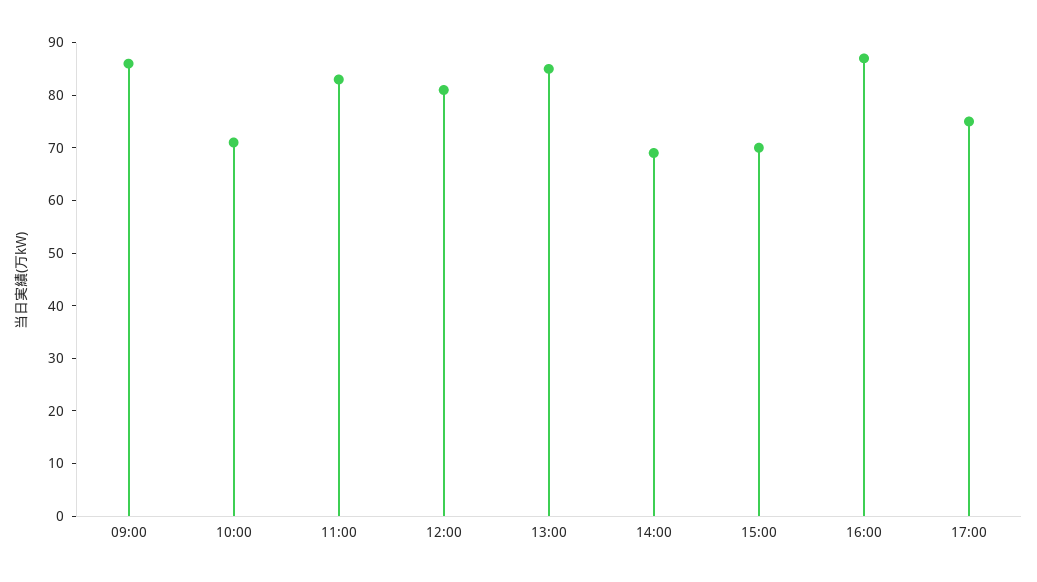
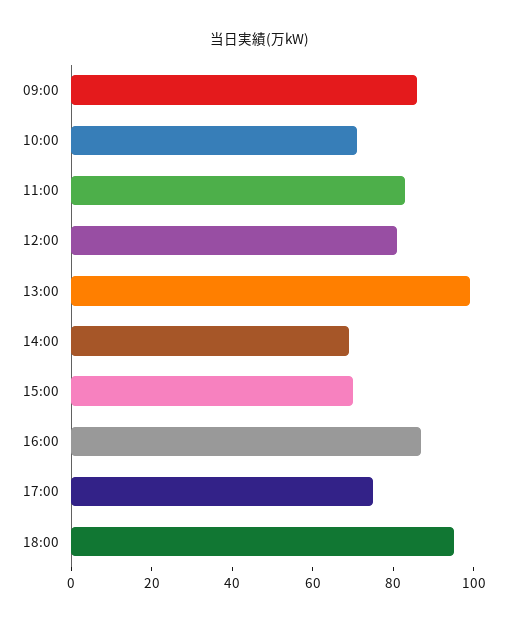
13:00: 85 -> 100
18:00: none -> 95

